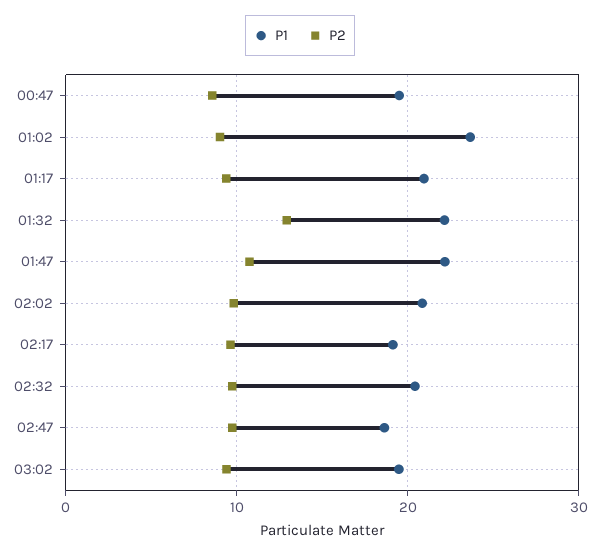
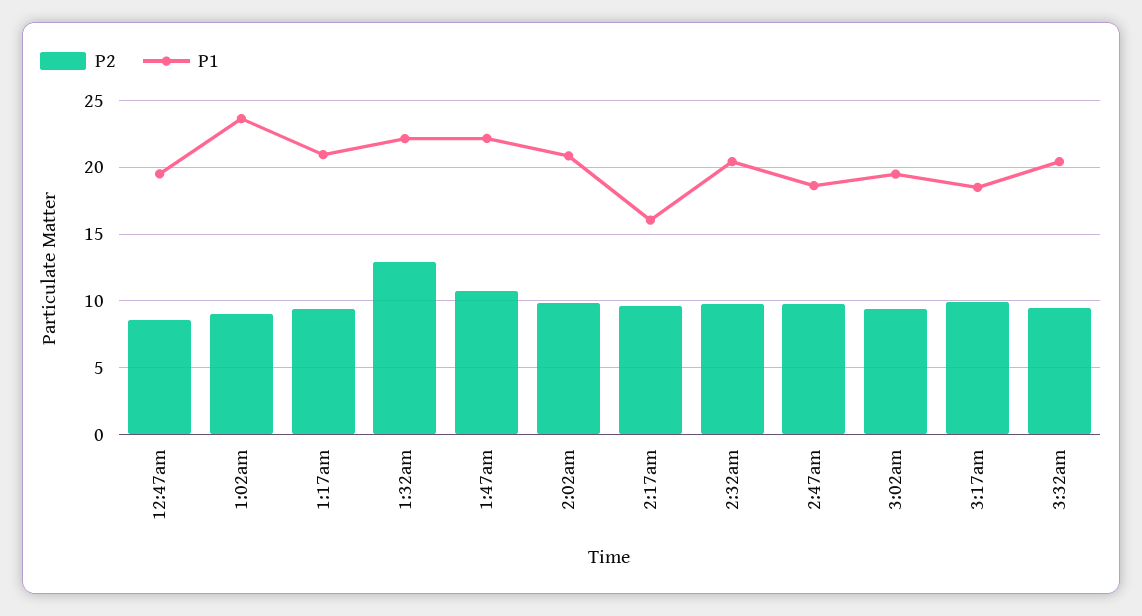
P1, 02:17: 19 -> 16
P2, 3:17am: none -> 10
P1, 3:17am: none -> 18.5
P2, 3:32am: none -> 9.5
P1, 3:32am: none -> 20.5

